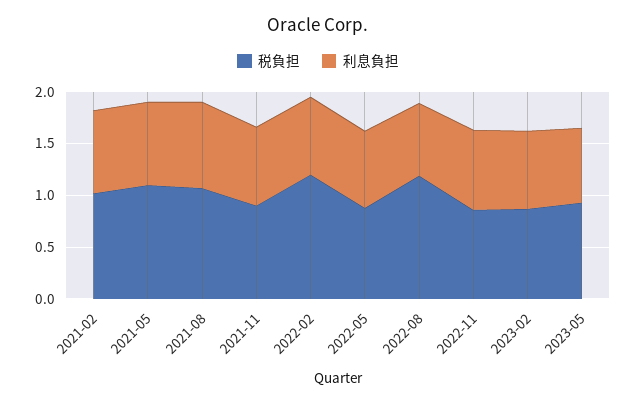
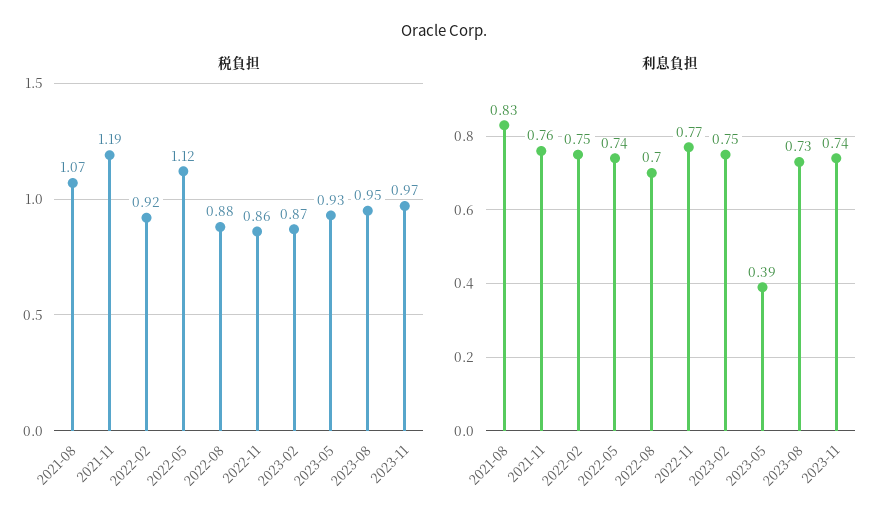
税負担, 2021-02: 1 -> none
利息負担, 2021-02: 0.8 -> none
税負担, 2021-05: 1.1 -> none
利息負担, 2021-05: 0.8 -> none
税負担, 2021-11: 0.9 -> 1.19
税負担, 2022-02: 1.2 -> 0.92
税負担, 2022-05: 0.9 -> 1.12
税負担, 2022-08: 1.2 -> 0.88
利息負担, 2023-05: 0.7 -> 0.39
税負担, 2023-08: none -> 0.95
税負担, 2023-11: none -> 0.97
利息負担, 2023-08: none -> 0.73
利息負担, 2023-11: none -> 0.74

